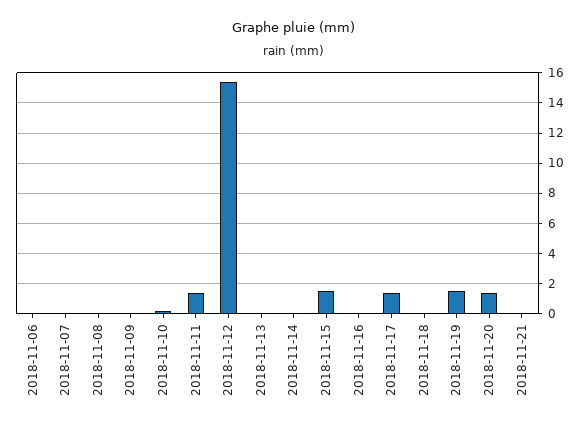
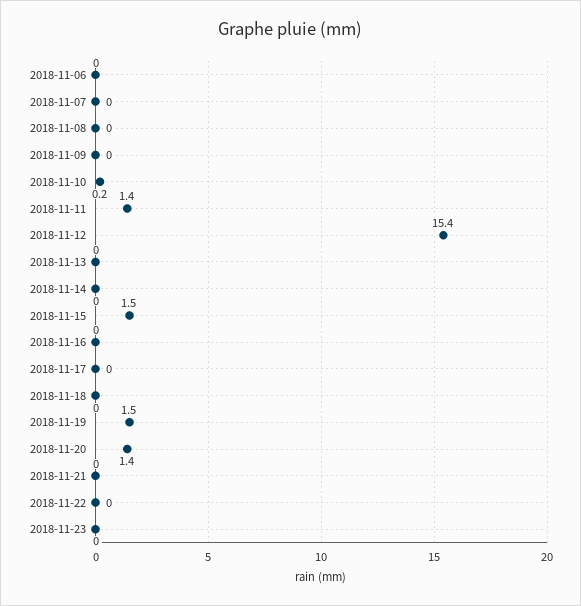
2018-11-17: 1.5 -> 0
2018-11-22: none -> 0
2018-11-23: none -> 0

